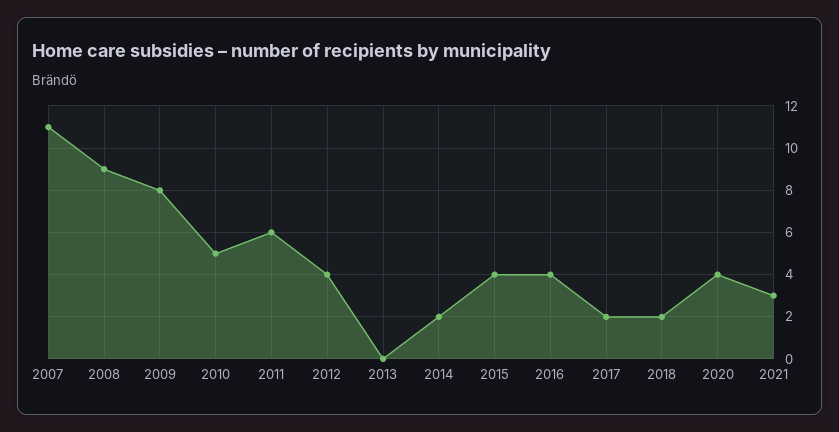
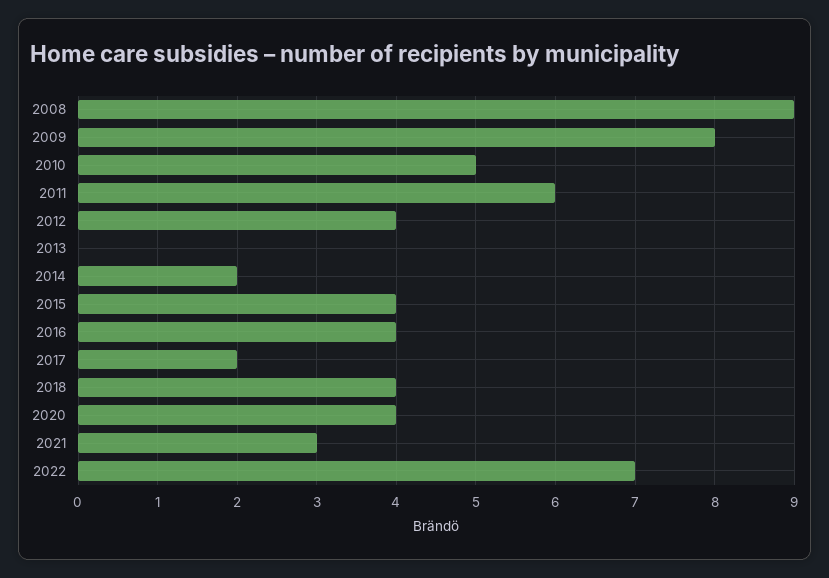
2007: 11 -> none
2018: 2 -> 4
2022: none -> 7

